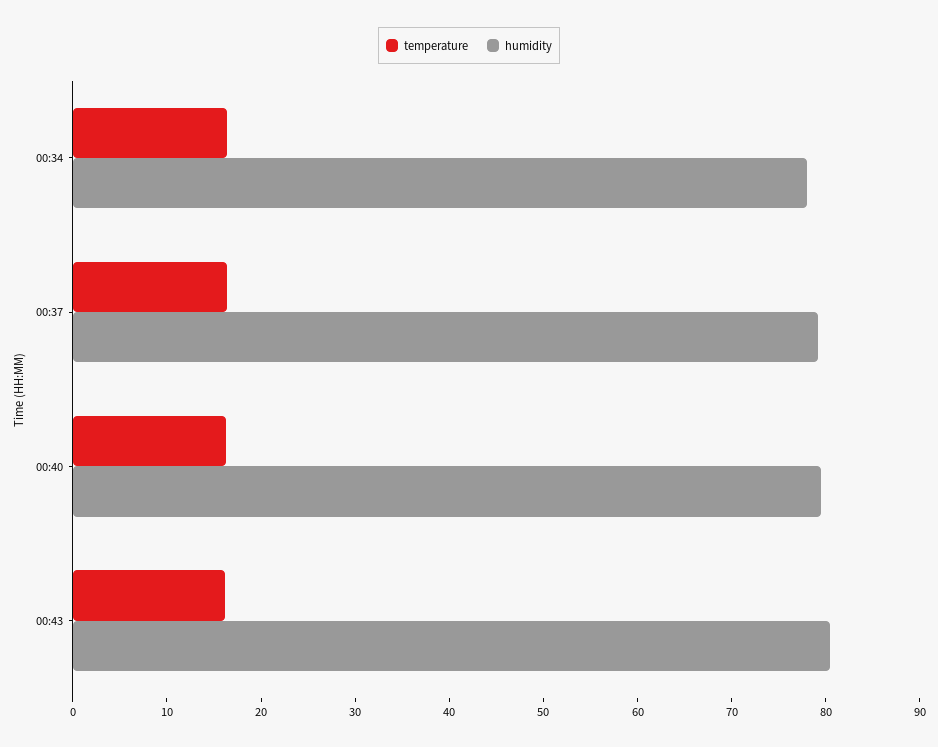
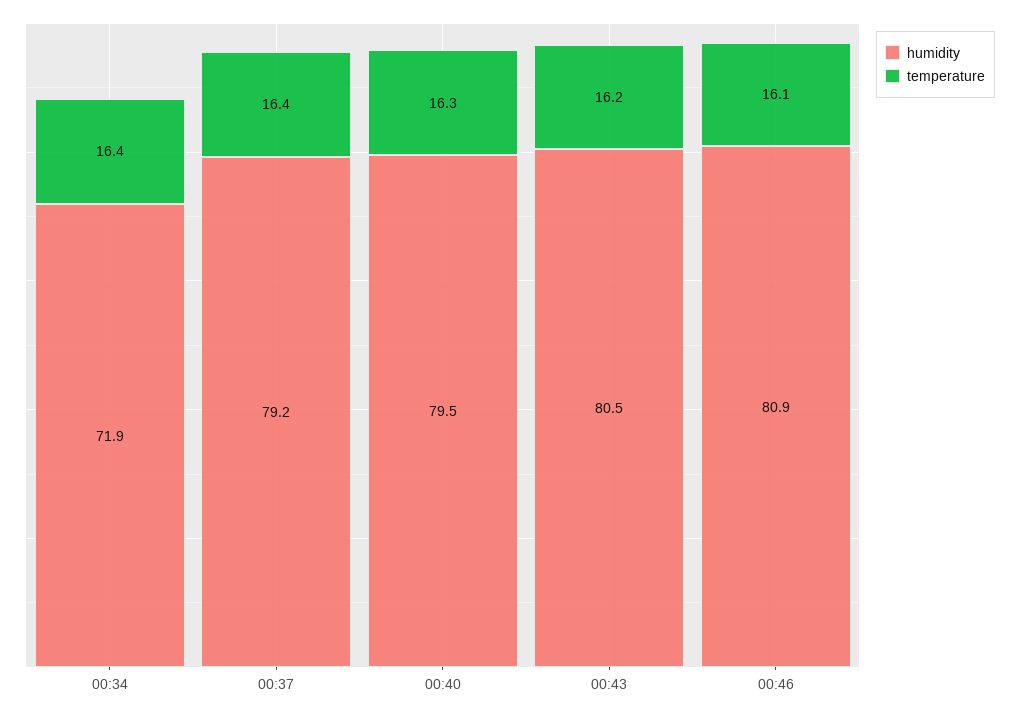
humidity, 00:34: 78 -> 71.9
humidity, 00:46: none -> 80.9
temperature, 00:46: none -> 16.1

